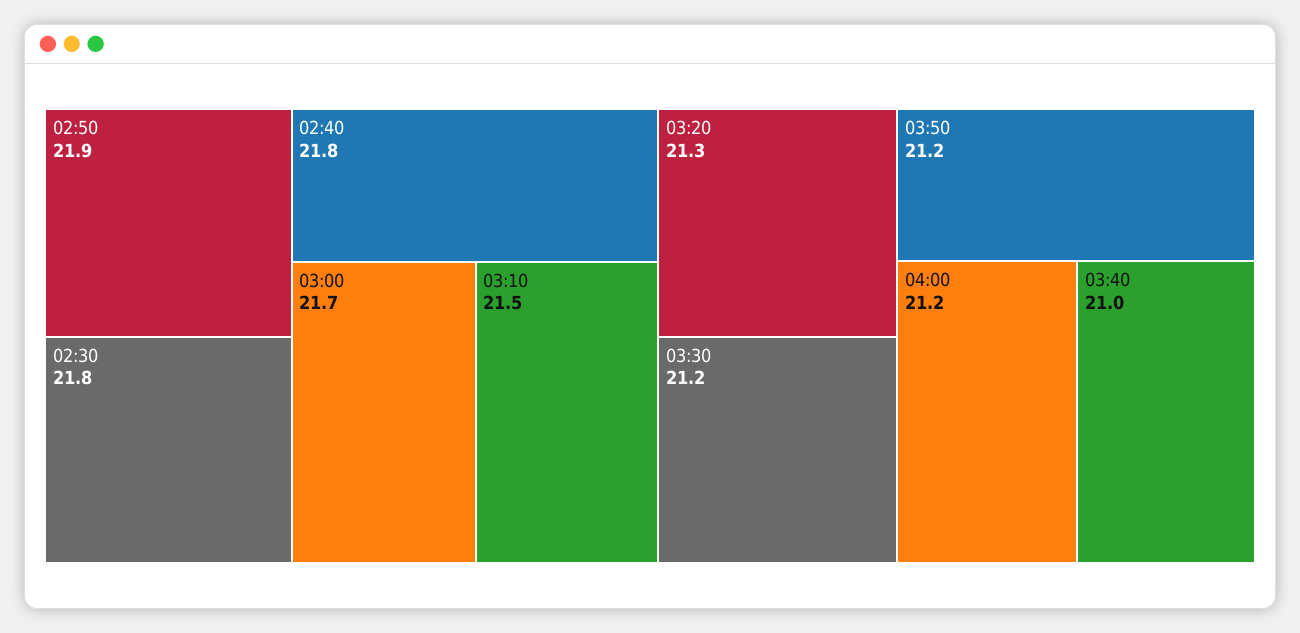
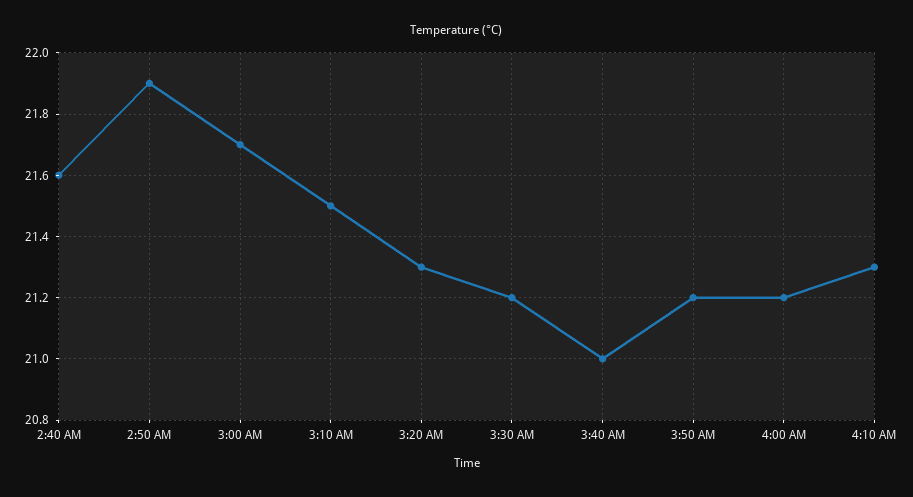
02:30: 21.8 -> none
02:40: 21.8 -> 21.6
4:10 AM: none -> 21.3

